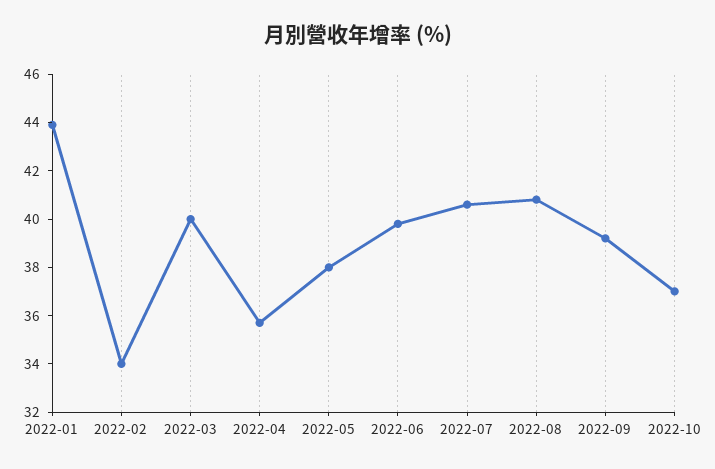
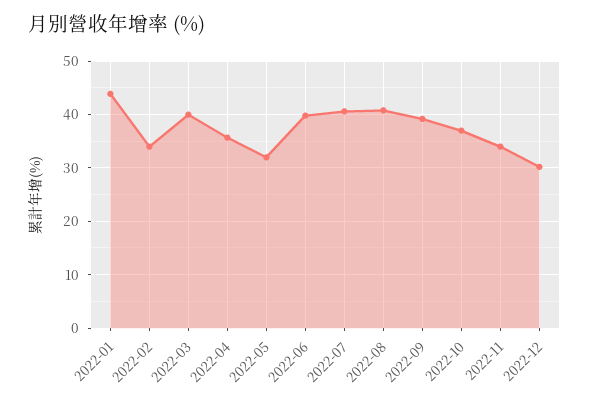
2022-05: 38 -> 32
2022-11: none -> 34
2022-12: none -> 30

